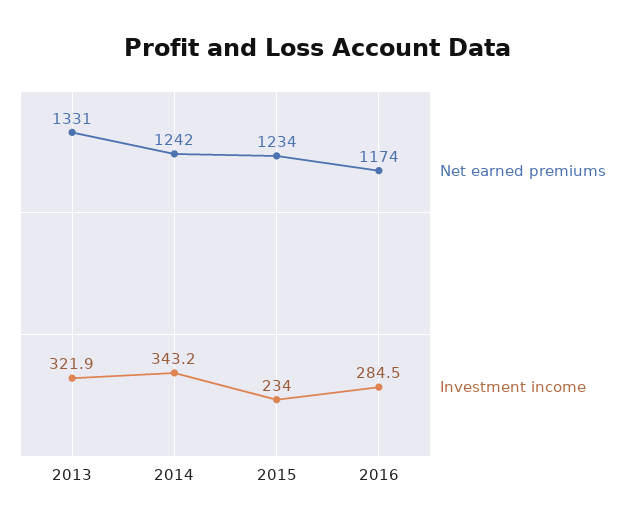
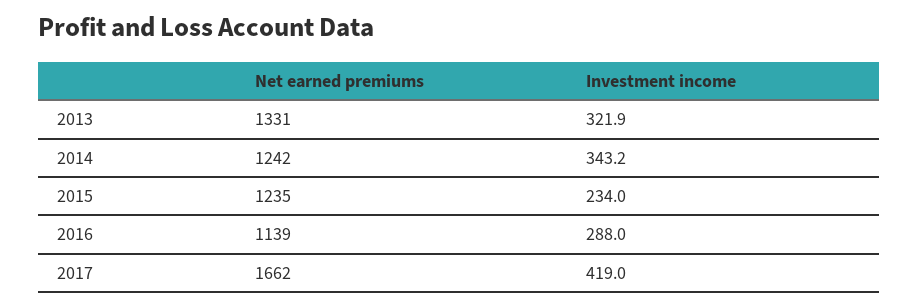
Net earned premiums, 2015: 1234 -> 1235
Net earned premiums, 2016: 1174 -> 1139
Investment income, 2016: 284.5 -> 288
Net earned premiums, 2017: none -> 1662
Investment income, 2017: none -> 419

